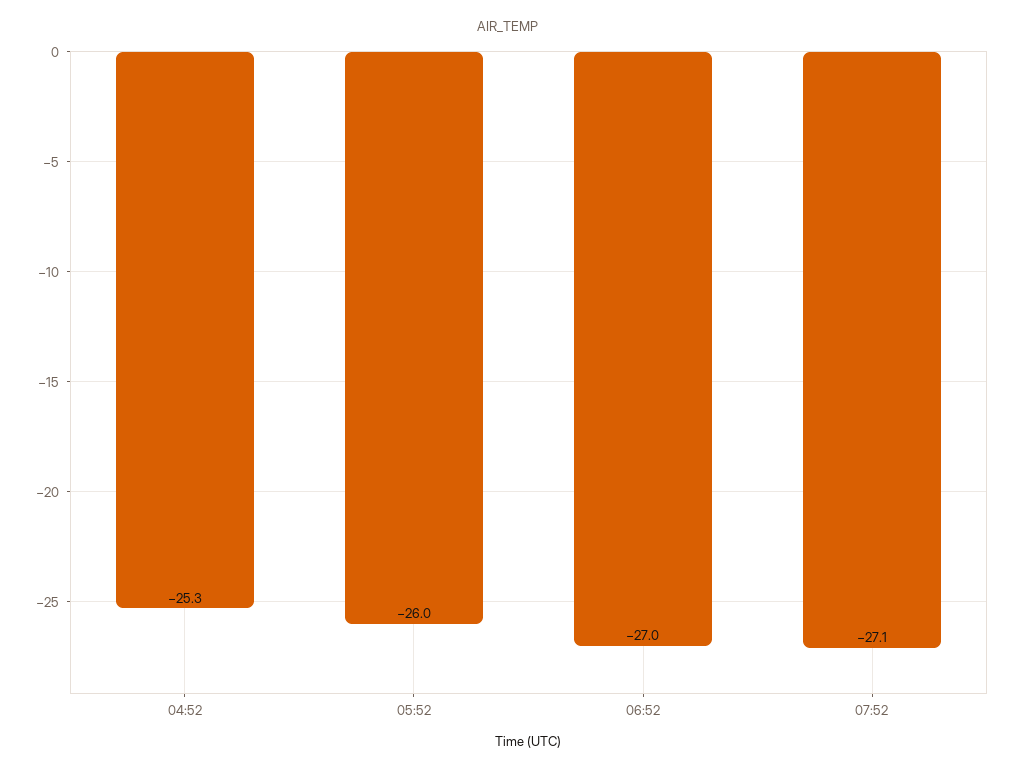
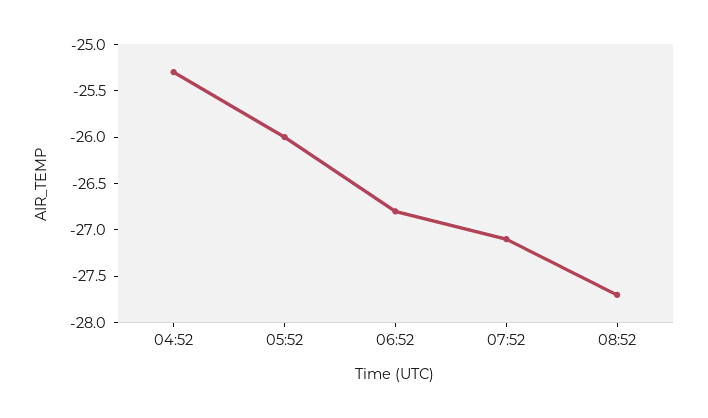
06:52: -27 -> -26.8
08:52: none -> -27.7

